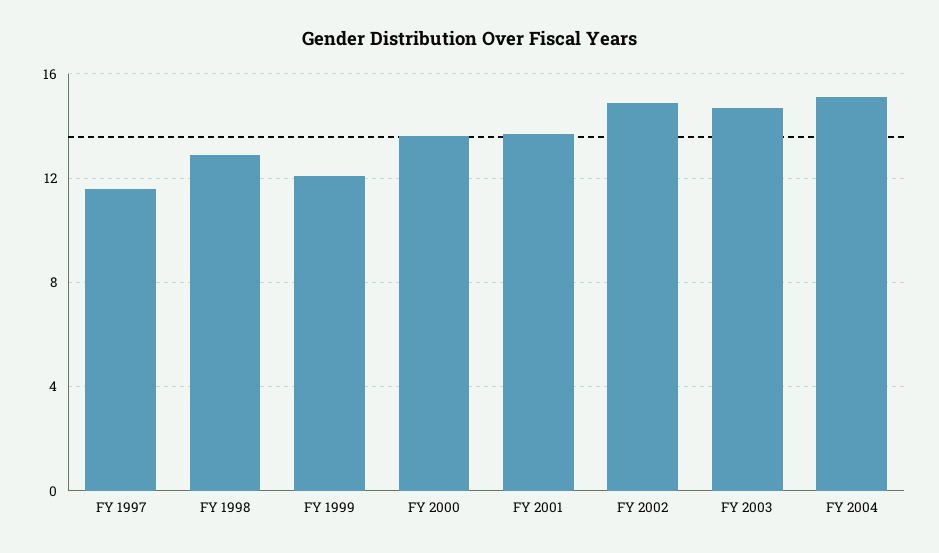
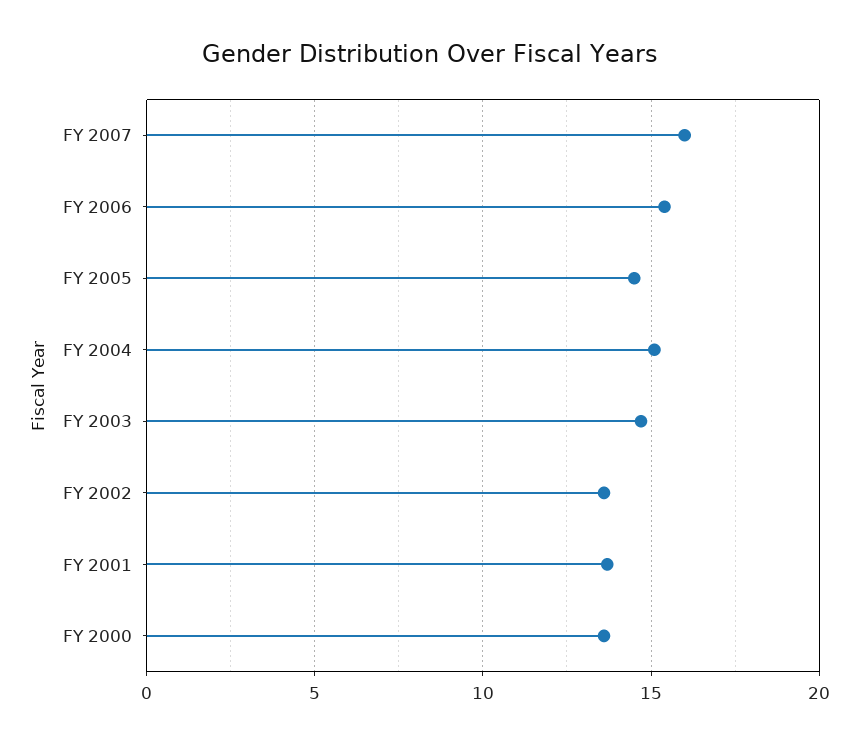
FY 1997: 11.5 -> none
FY 1998: 13 -> none
FY 1999: 12 -> none
FY 2002: 15 -> 13.5
FY 2007: none -> 16
FY 2006: none -> 15.5
FY 2005: none -> 14.5

